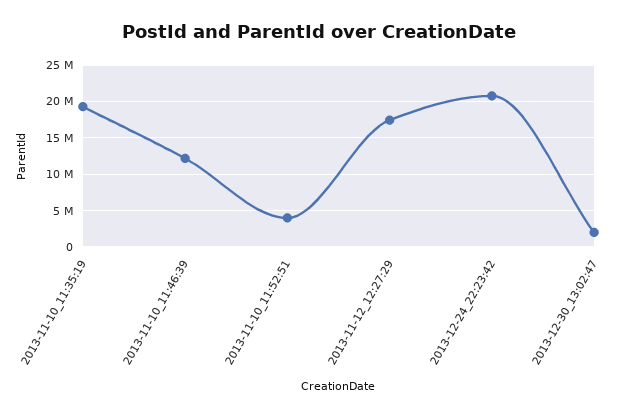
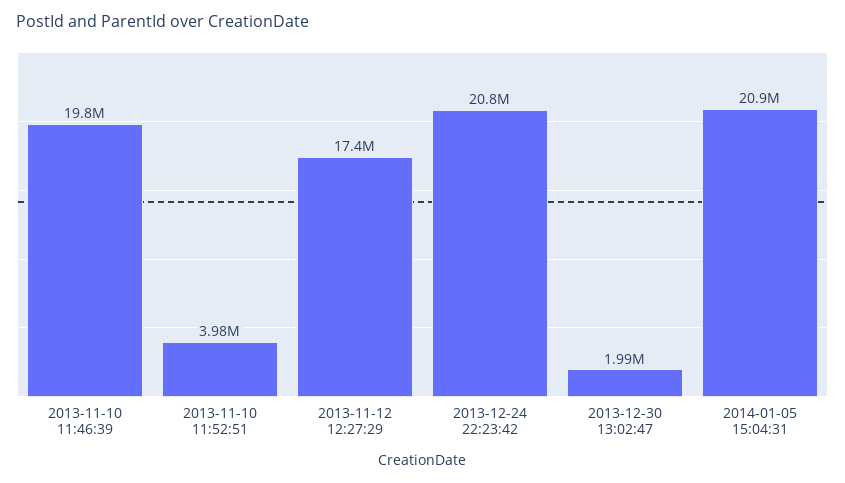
2013-11-10_11:35:19: 19000000 -> none
2013-11-10_11:46:39: 12000000 -> 19800000
2014-01-05 15:04:31: none -> 20900000

